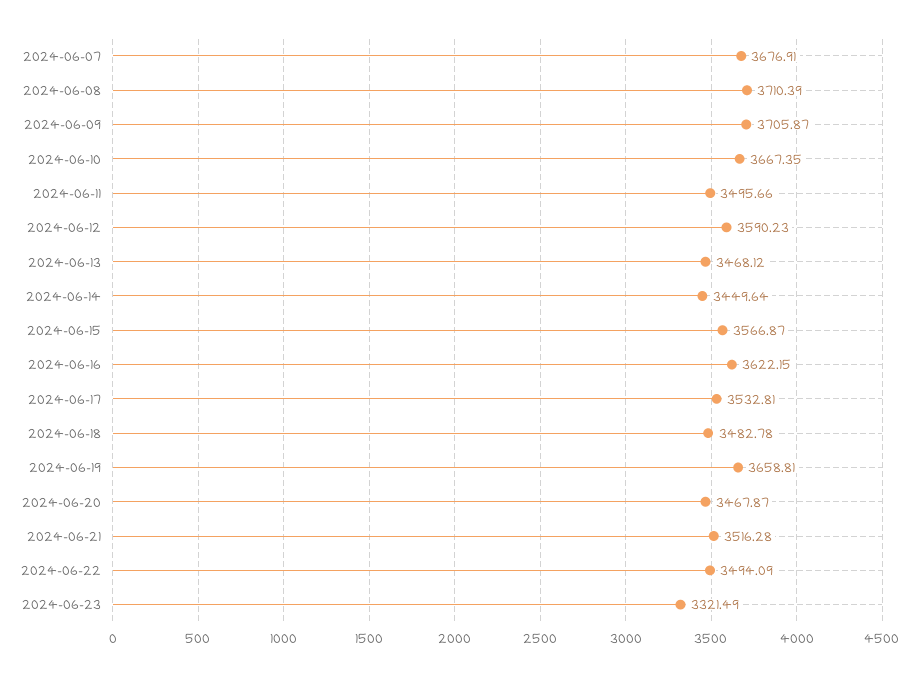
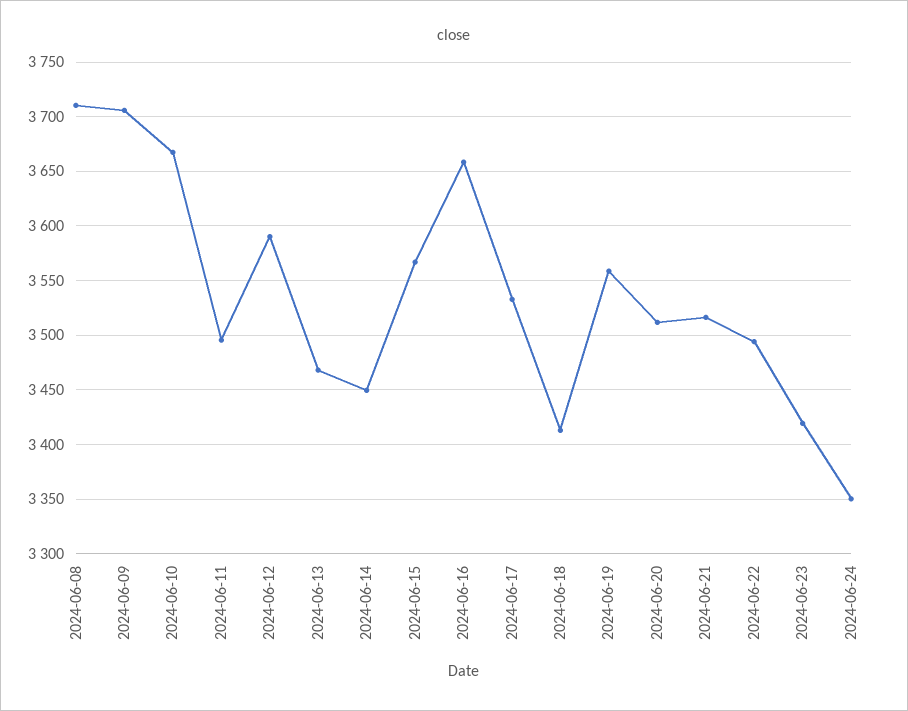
2024-06-07: 3676.91 -> none
2024-06-16: 3622.15 -> 3660
2024-06-18: 3482.78 -> 3410
2024-06-19: 3658.81 -> 3560
2024-06-20: 3467.87 -> 3510
2024-06-23: 3321.49 -> 3420
2024-06-24: none -> 3350

